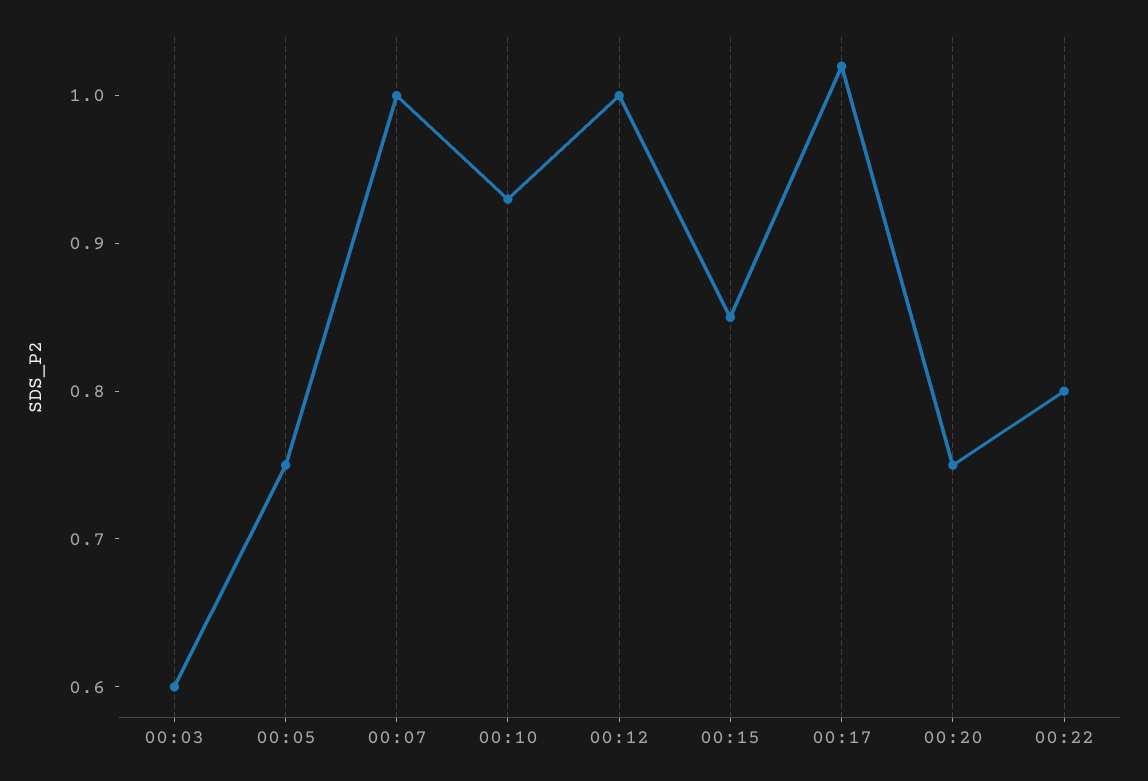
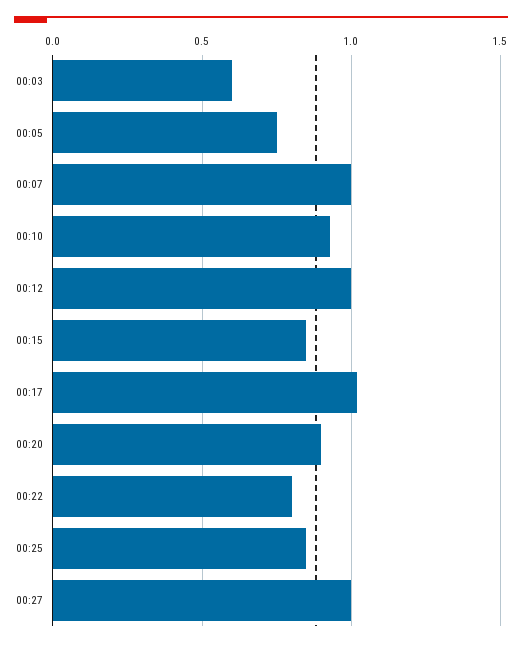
00:20: 0.75 -> 0.9
00:25: none -> 0.85
00:27: none -> 1

